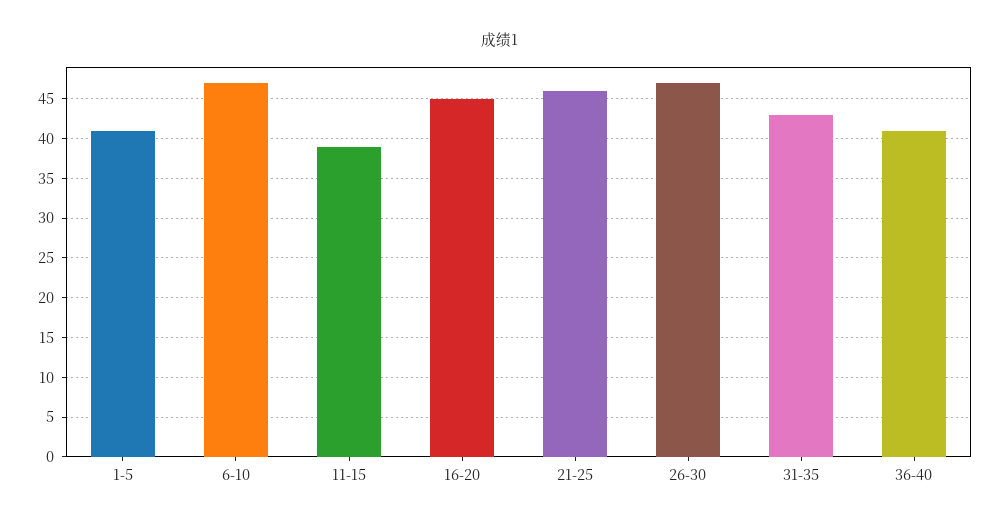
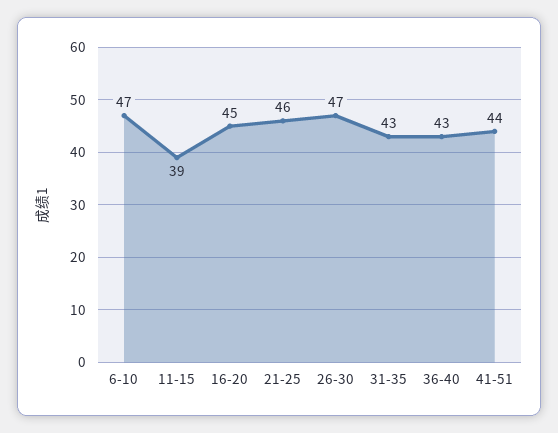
1-5: 41 -> none
36-40: 41 -> 43
41-51: none -> 44

